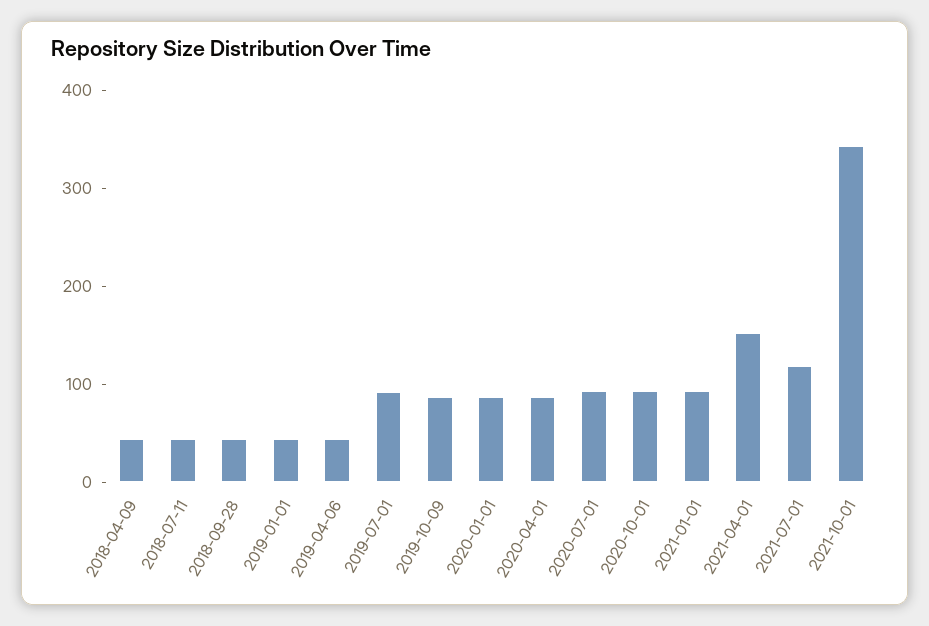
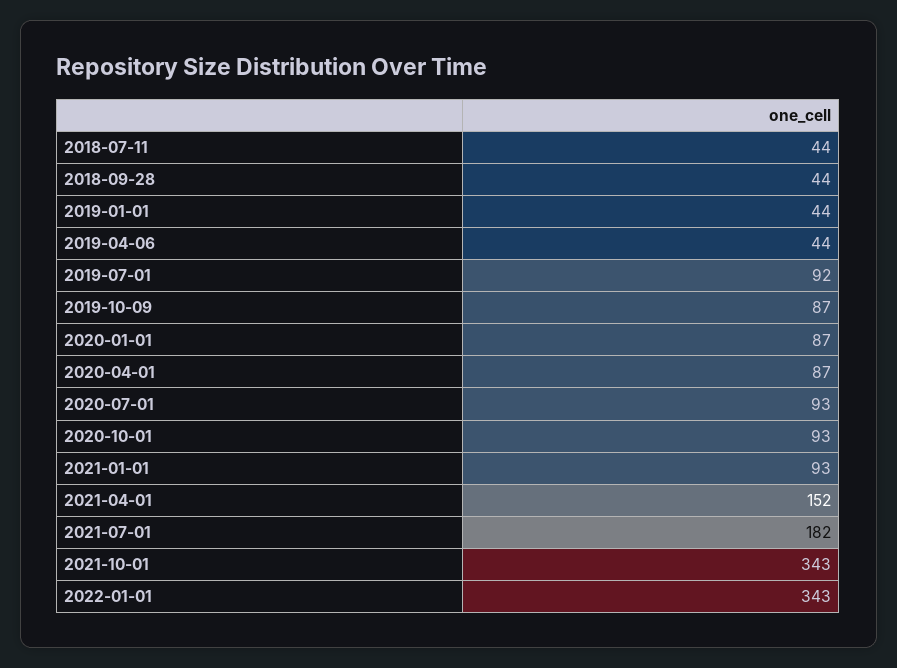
2018-04-09: 40 -> none
2021-07-01: 120 -> 182
2022-01-01: none -> 343

